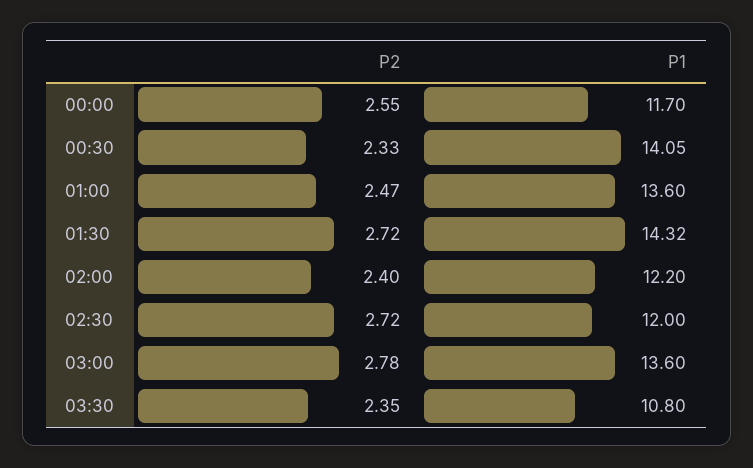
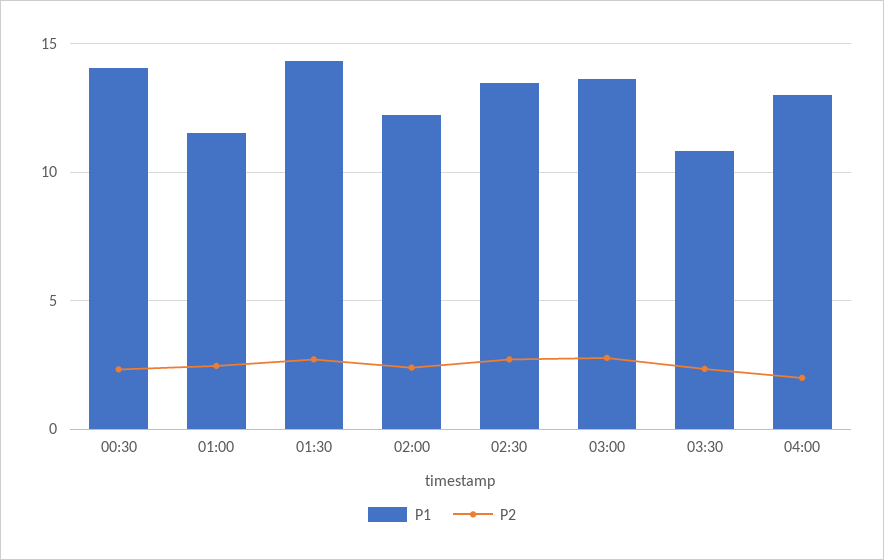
P2, 00:00: 2.55 -> none
P1, 00:00: 11.7 -> none
P1, 01:00: 13.6 -> 11.5
P1, 02:30: 12 -> 13.5
P1, 04:00: none -> 13
P2, 04:00: none -> 2

